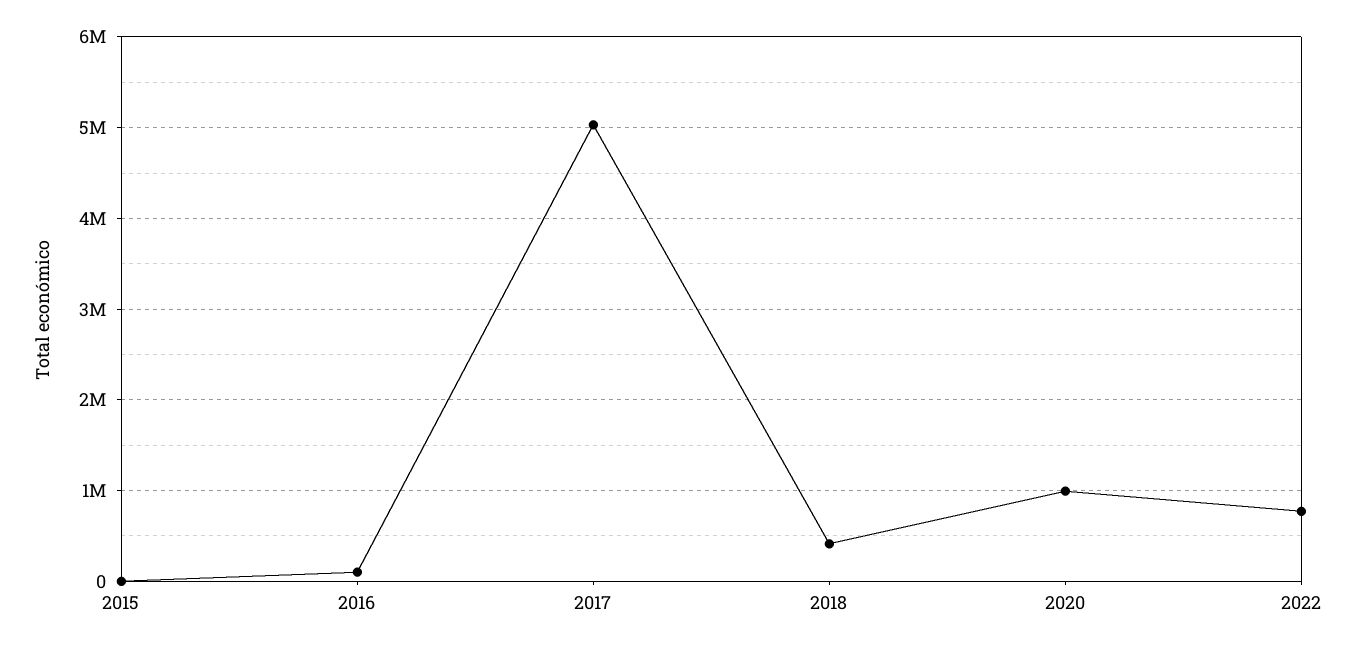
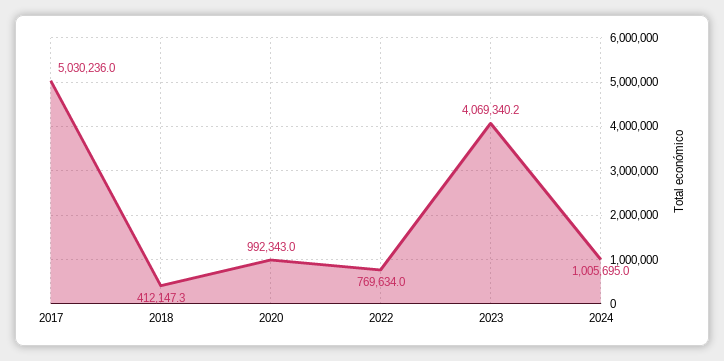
2015: 0 -> none
2016: 100000 -> none
2023: none -> 4069340.2
2024: none -> 1005695

